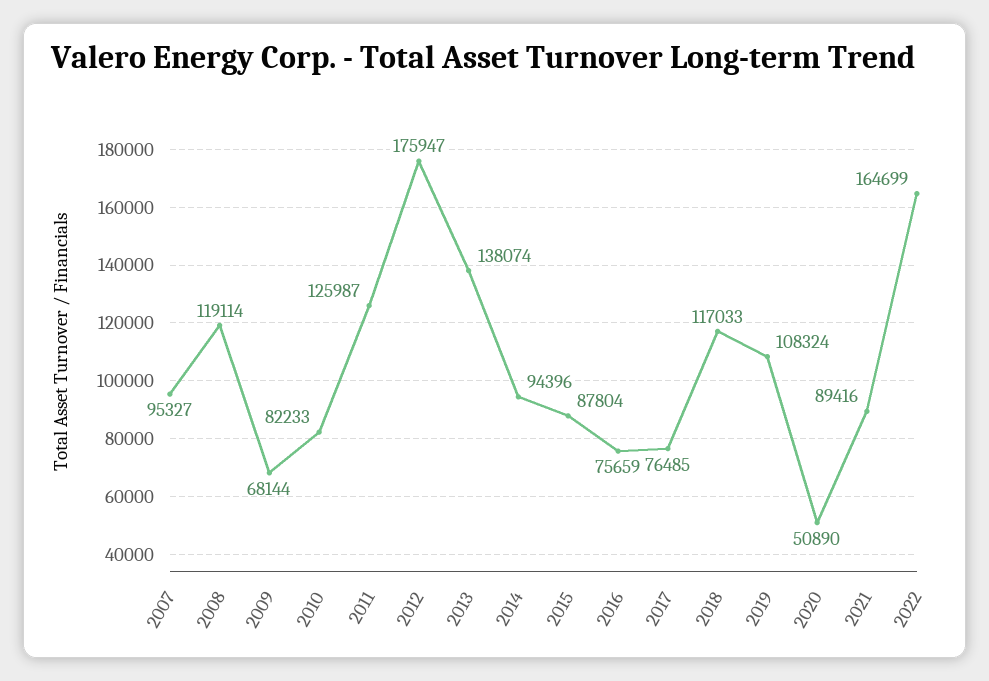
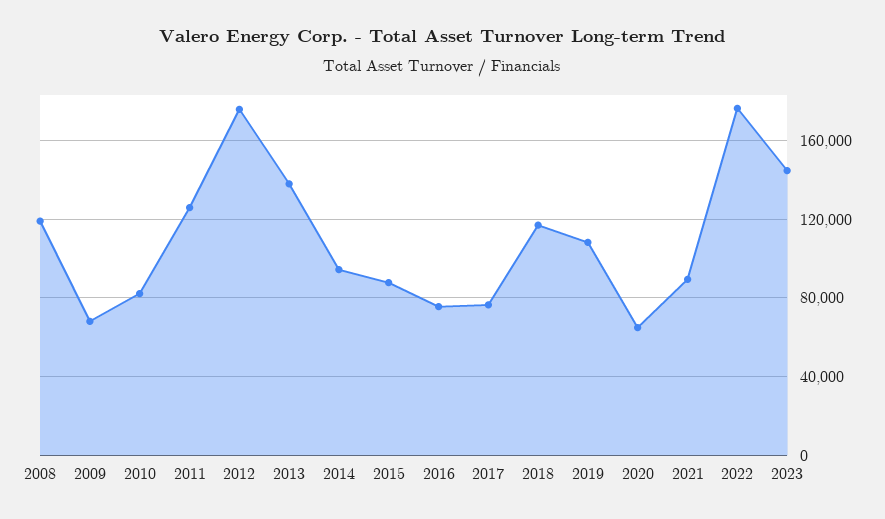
2007: 95327 -> none
2020: 50890 -> 65000
2022: 164699 -> 175000
2023: none -> 145000

